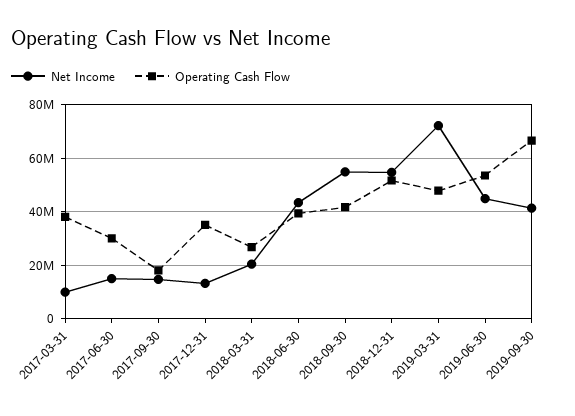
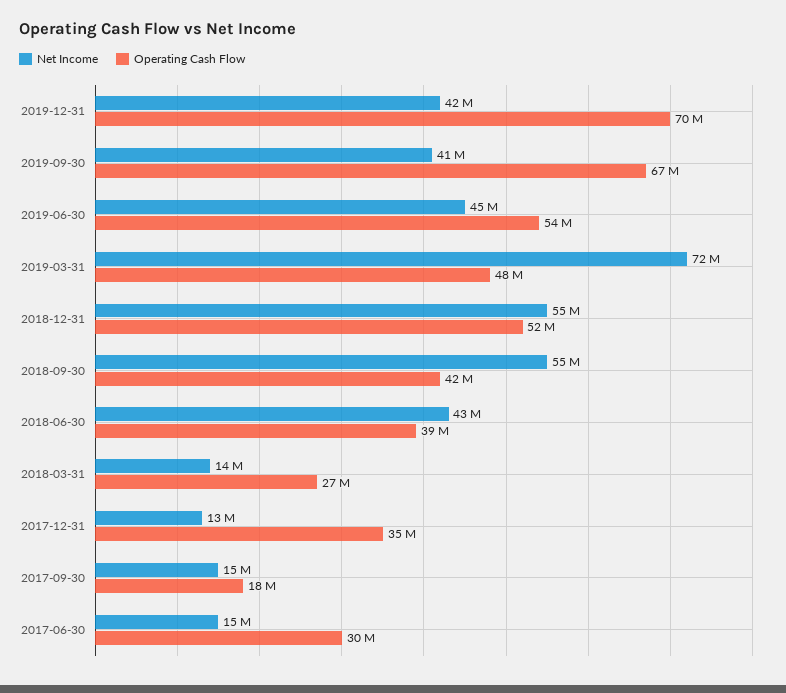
Net Income, 2017-03-31: 10000000 -> none
Operating Cash Flow, 2017-03-31: 37500000 -> none
Net Income, 2018-03-31: 20000000 -> 14000000
Net Income, 2019-12-31: none -> 42000000
Operating Cash Flow, 2019-12-31: none -> 70000000

